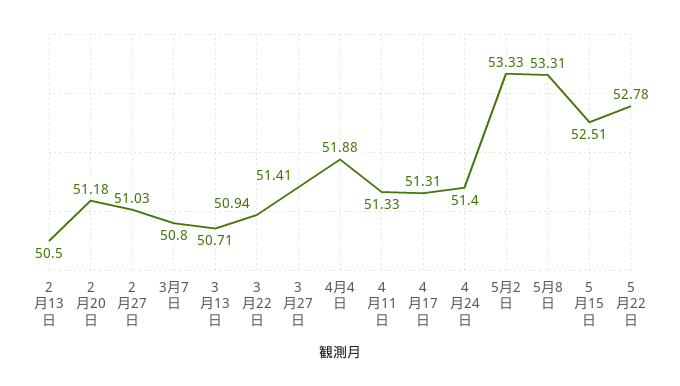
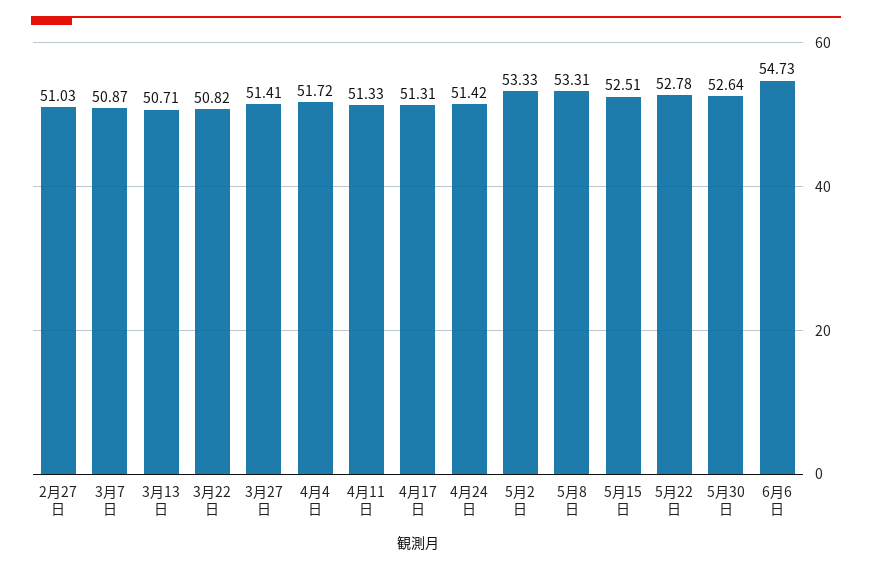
2月13日: 50.5 -> none
2月20日: 51.18 -> none
3月7日: 50.8 -> 50.87
3月22日: 50.94 -> 50.82
4月4日: 51.88 -> 51.72
4月24日: 51.4 -> 51.42
5月30日: none -> 52.64
6月6日: none -> 54.73

